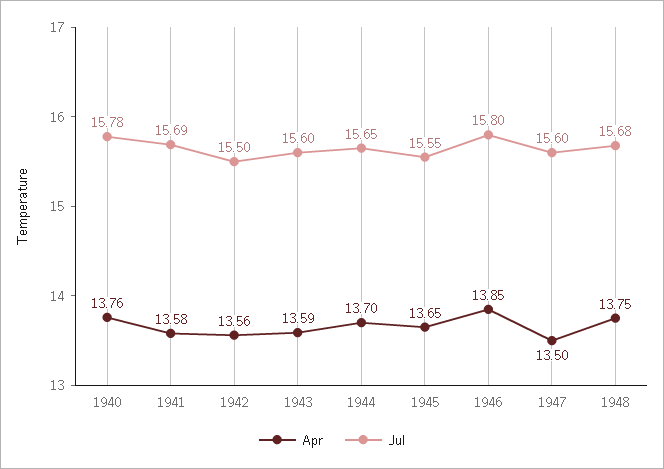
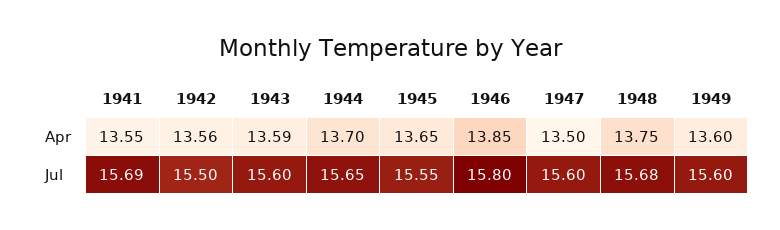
Apr, 1940: 13.76 -> none
Jul, 1940: 15.78 -> none
Apr, 1941: 13.58 -> 13.55
Apr, 1949: none -> 13.6
Jul, 1949: none -> 15.6

